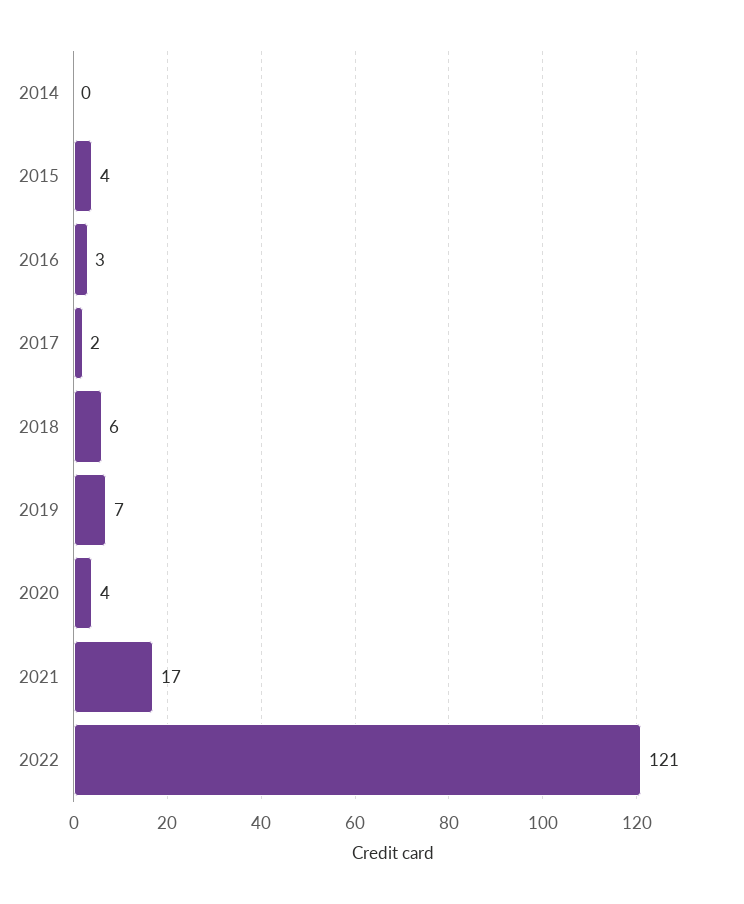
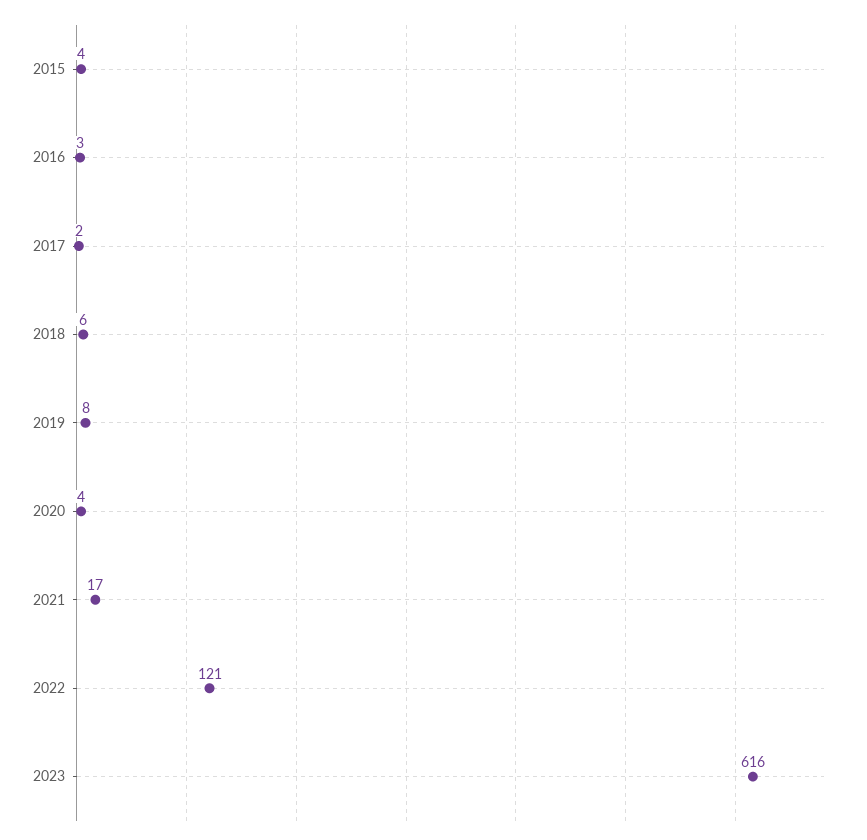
2014: 0 -> none
2019: 7 -> 8
2023: none -> 616

